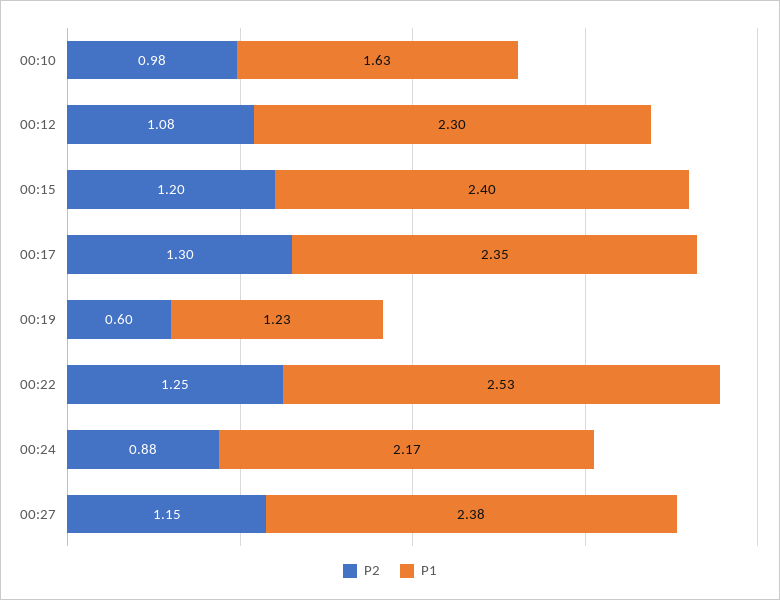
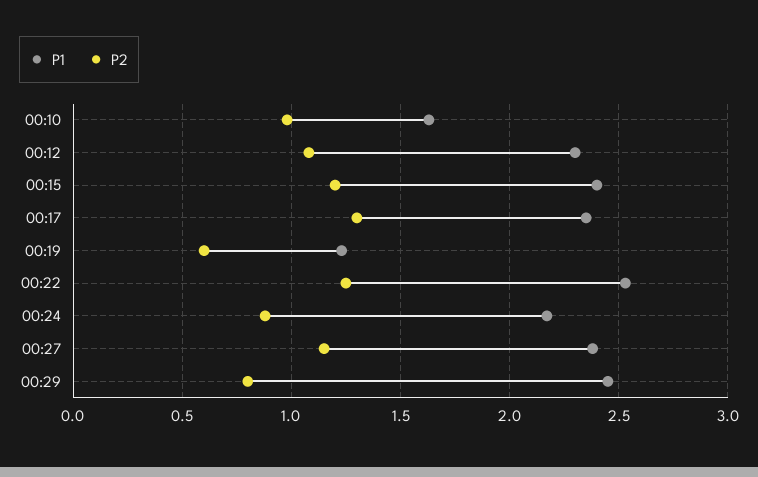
P1, 00:29: none -> 2.45
P2, 00:29: none -> 0.8

